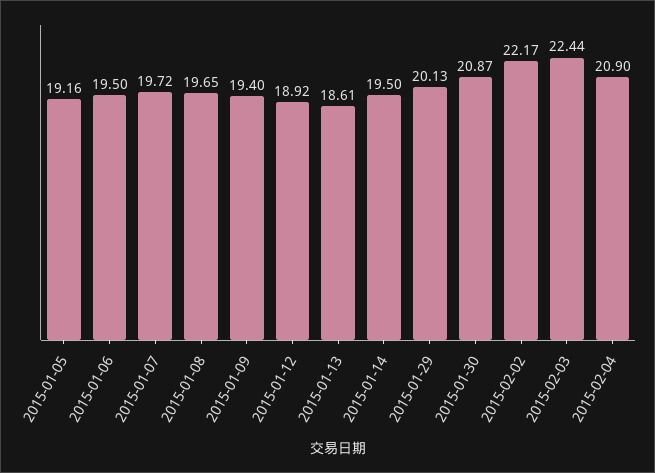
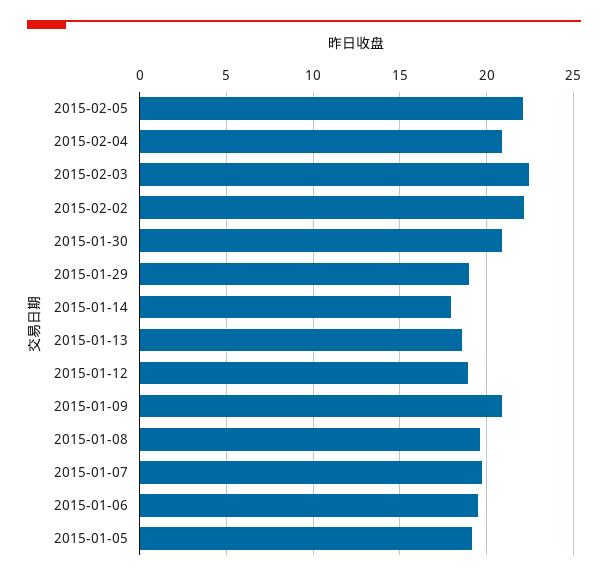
2015-01-09: 19.4 -> 21
2015-01-14: 19.5 -> 18
2015-01-29: 20.13 -> 19
2015-02-05: none -> 22

